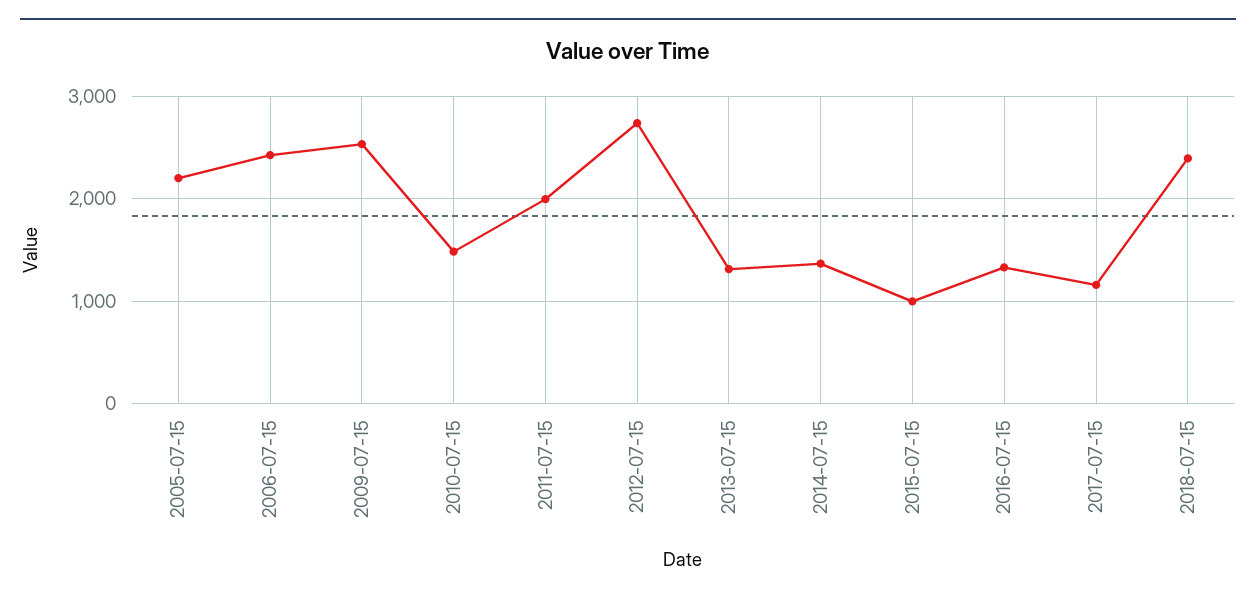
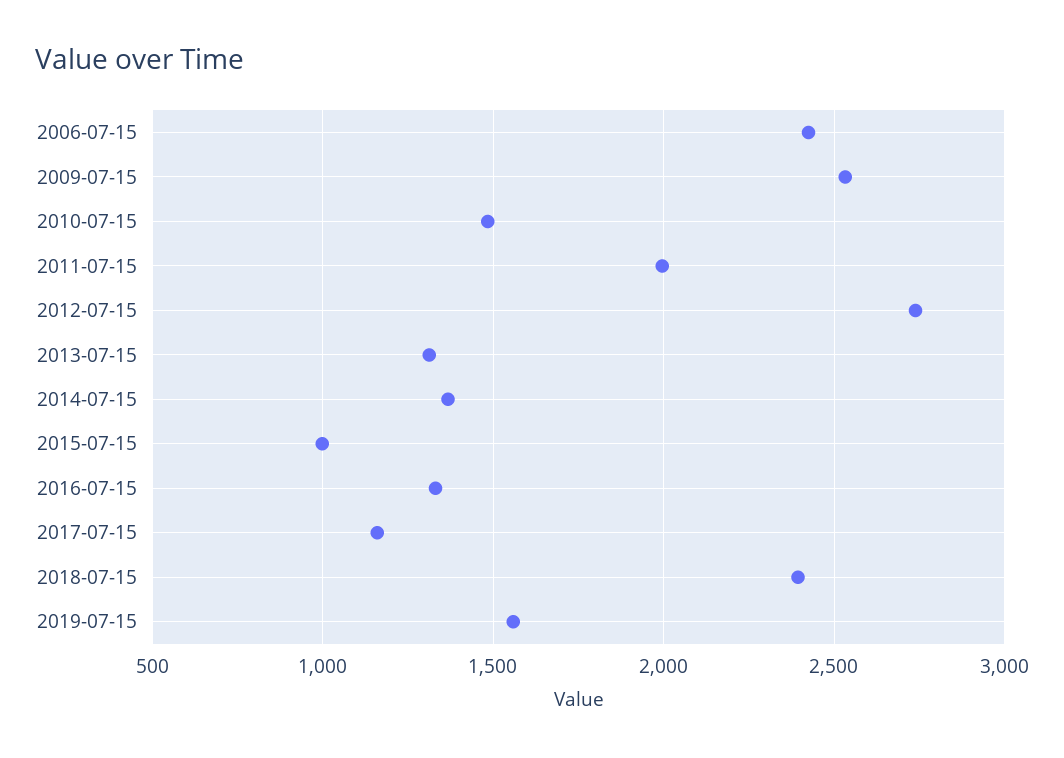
2005-07-15: 2200 -> none
2019-07-15: none -> 1550

